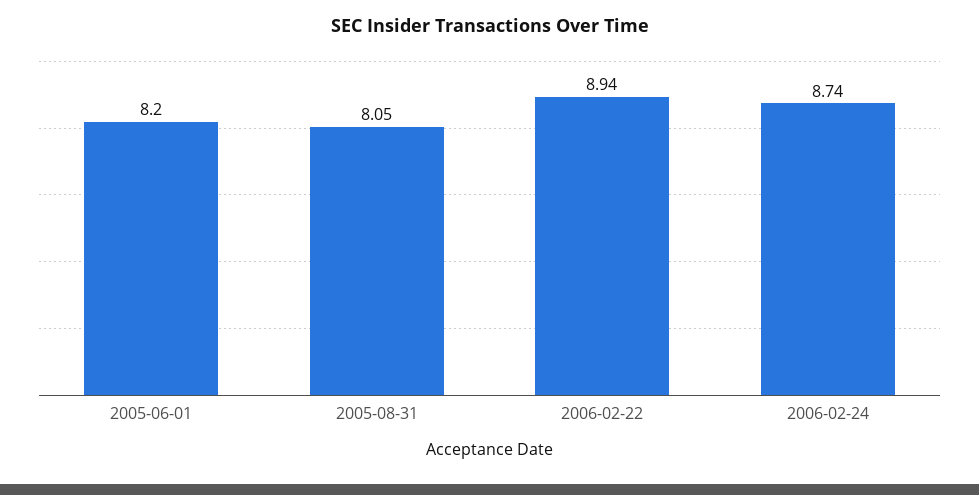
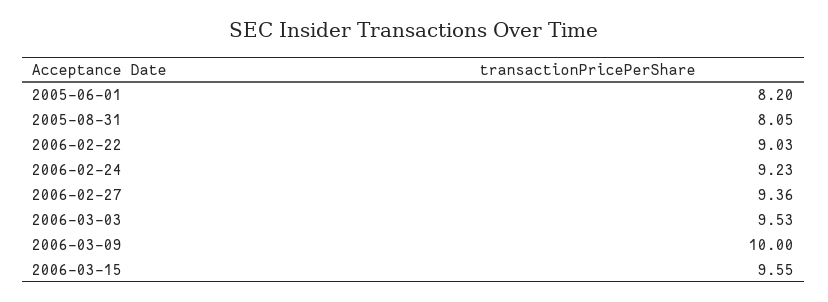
2006-02-22: 8.94 -> 9.03
2006-02-24: 8.74 -> 9.23
2006-02-27: none -> 9.36
2006-03-03: none -> 9.53
2006-03-09: none -> 10
2006-03-15: none -> 9.55

